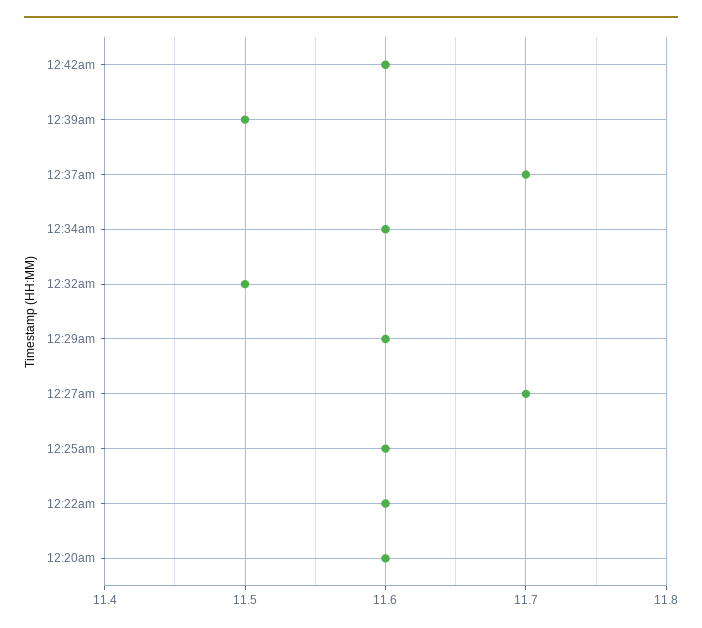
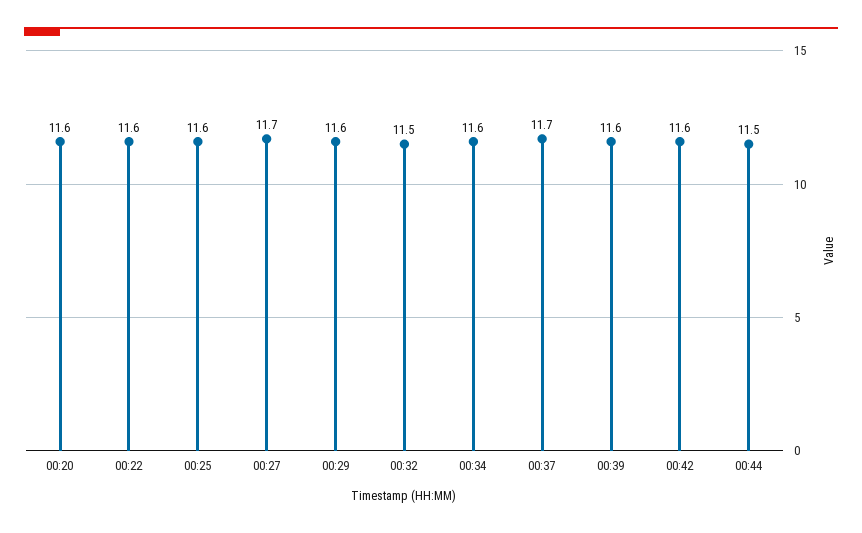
12:39am: 11.5 -> 11.6
00:44: none -> 11.5

